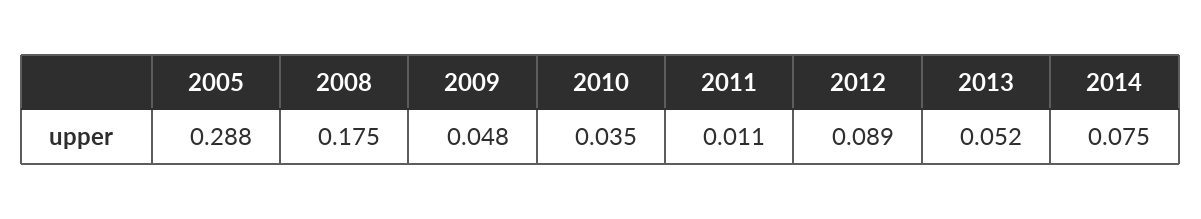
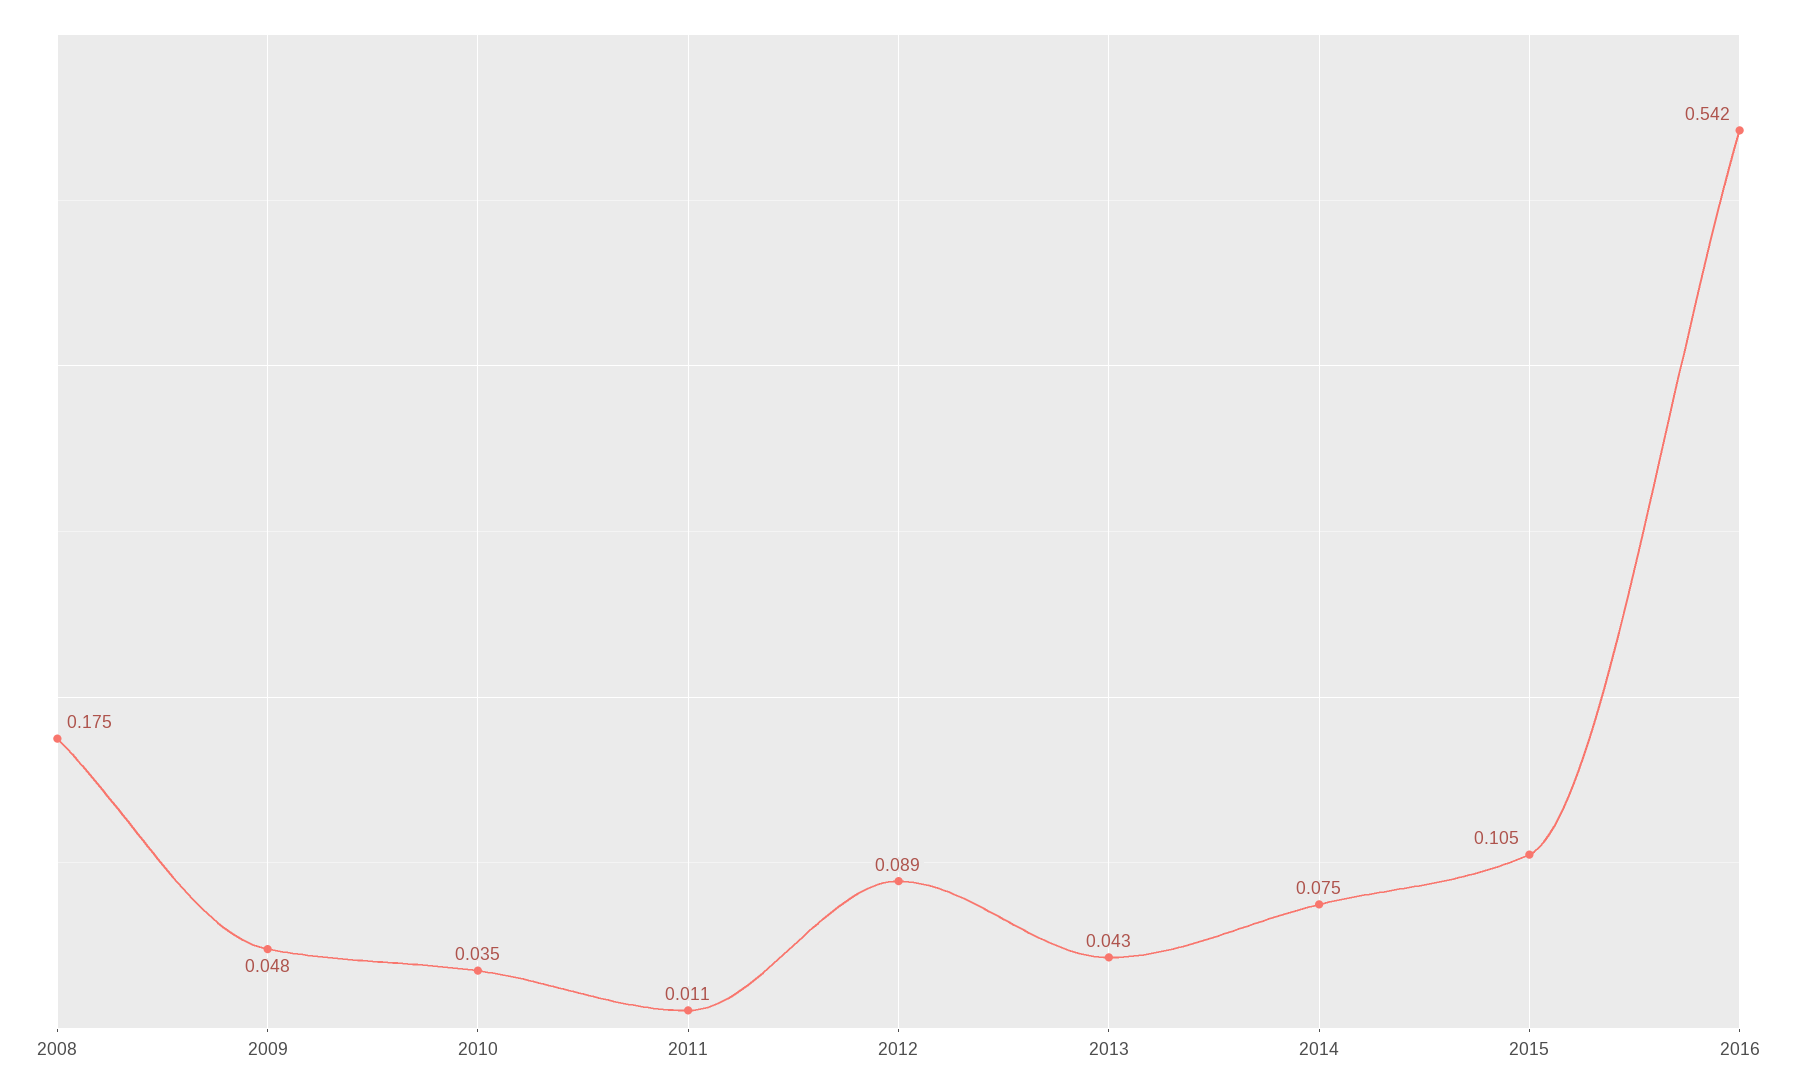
2005: 0.288 -> none
2013: 0.052 -> 0.043
2015: none -> 0.105
2016: none -> 0.542

